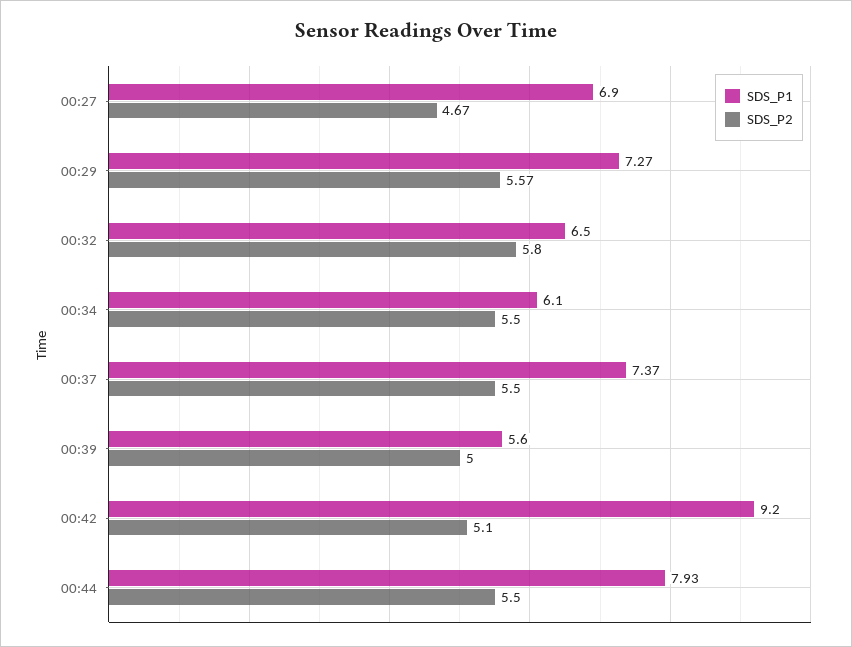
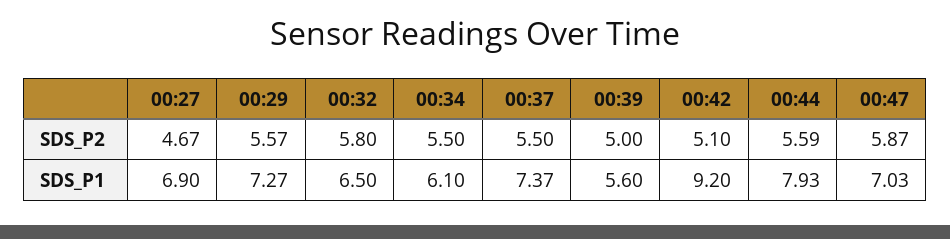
SDS_P2, 00:44: 5.5 -> 5.59
SDS_P2, 00:47: none -> 5.87
SDS_P1, 00:47: none -> 7.03

